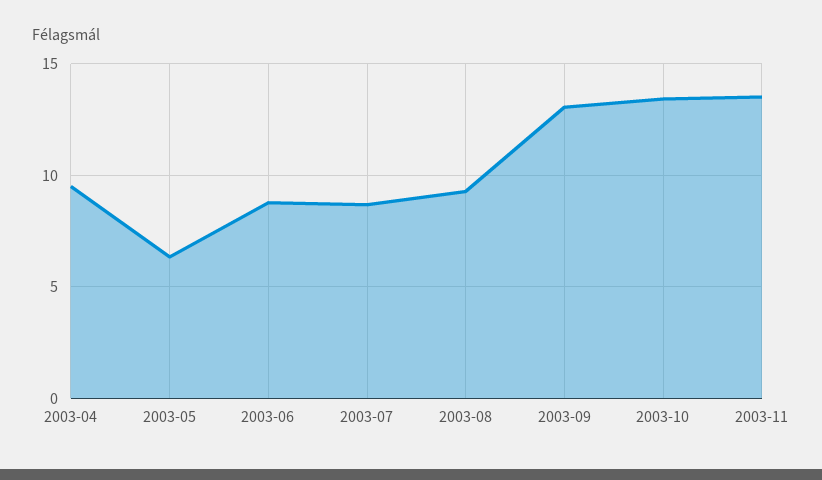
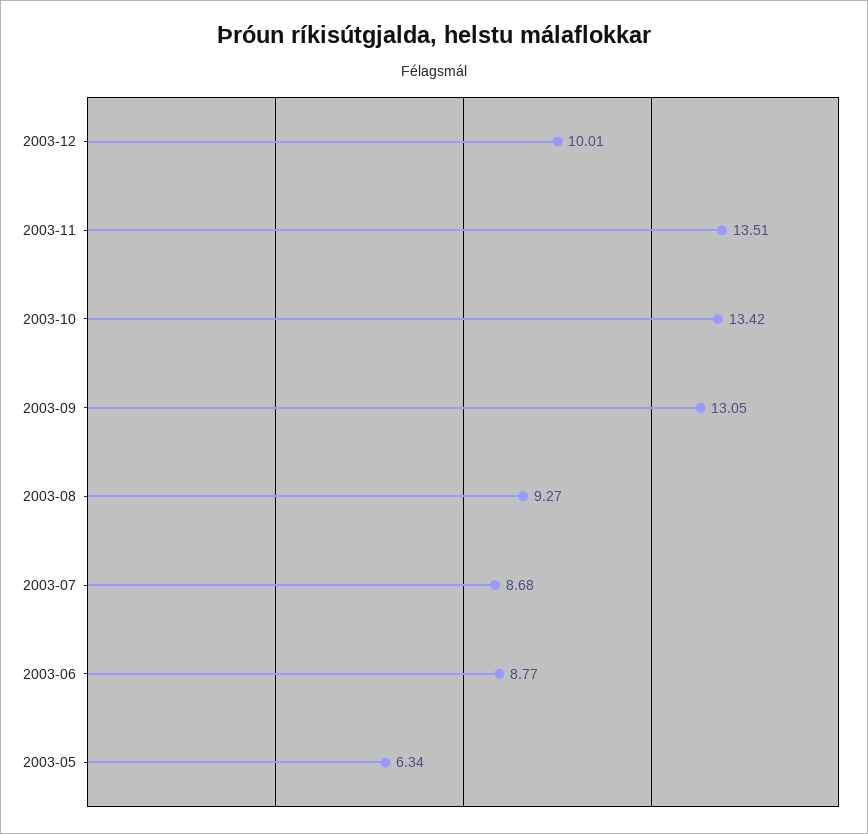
2003-04: 9.5 -> none
2003-12: none -> 10.01

